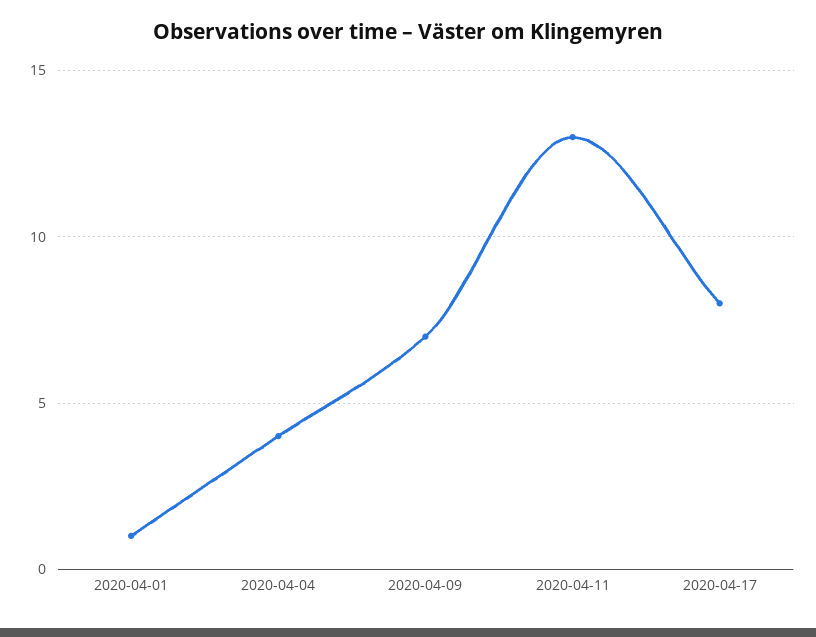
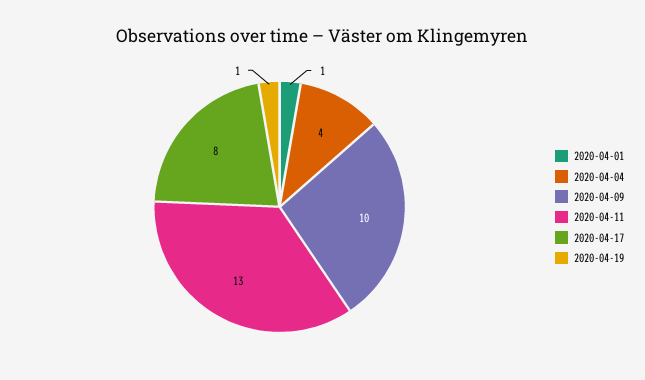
2020-04-09: 7 -> 10
2020-04-19: none -> 1

